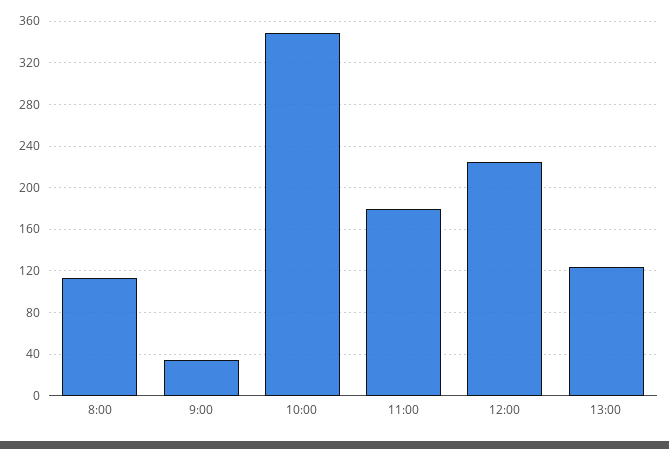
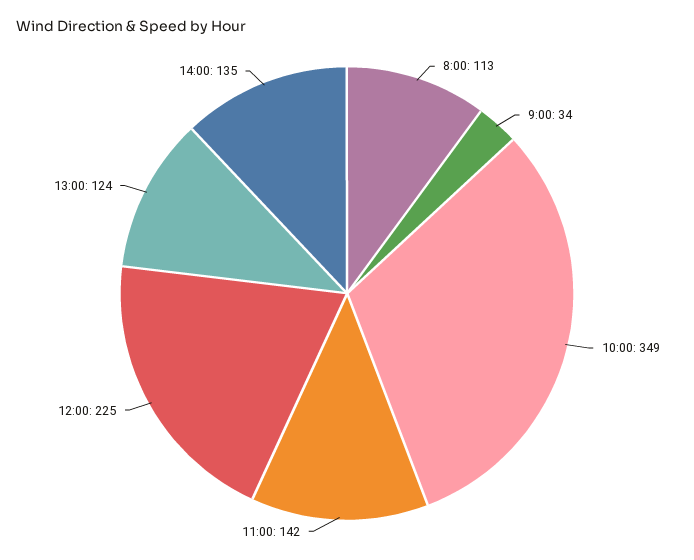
11:00: 180 -> 142
14:00: none -> 135

